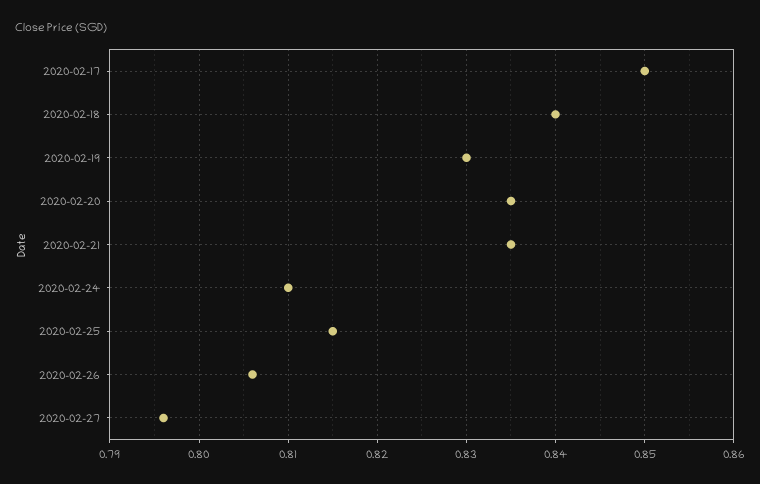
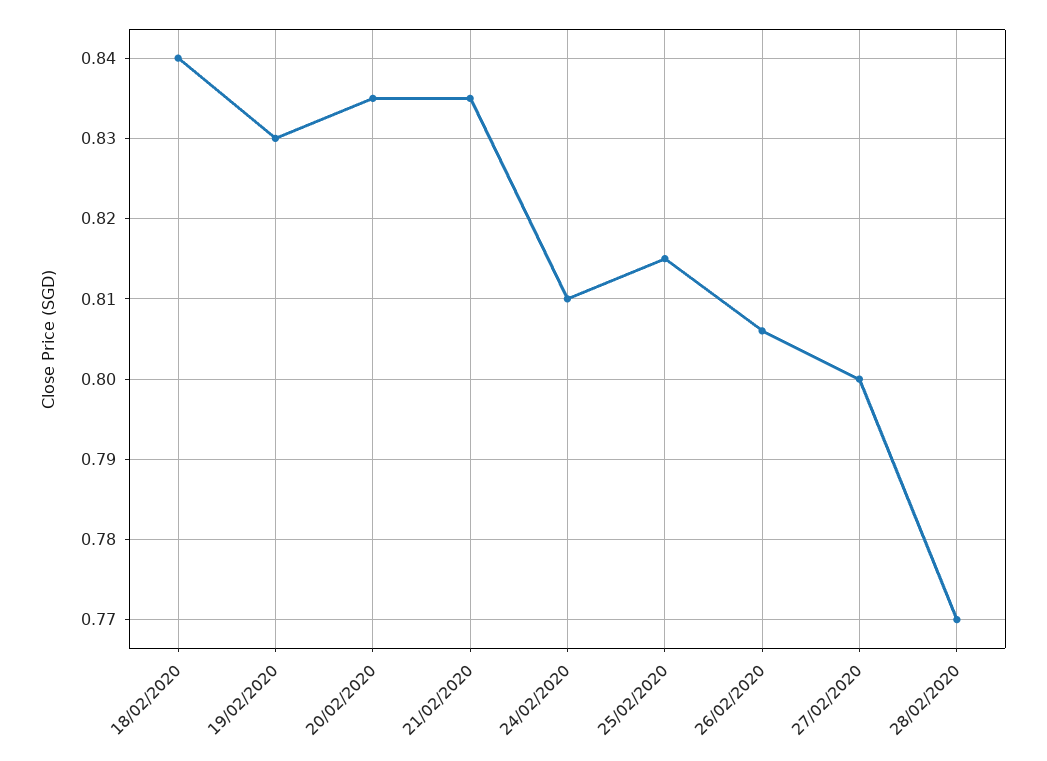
2020-02-17: 0.85 -> none
2020-02-27: 0.796 -> 0.8
28/02/2020: none -> 0.77

